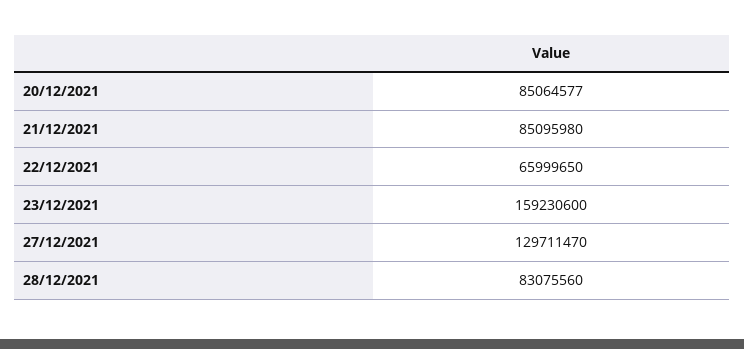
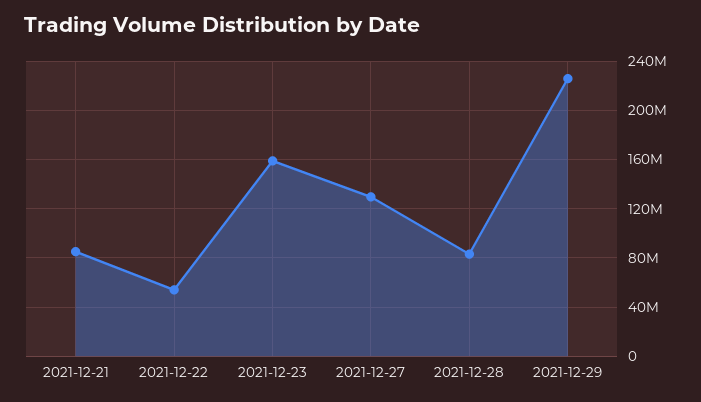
20/12/2021: 85064577 -> none
22/12/2021: 65999650 -> 55000000
2021-12-29: none -> 225000000

